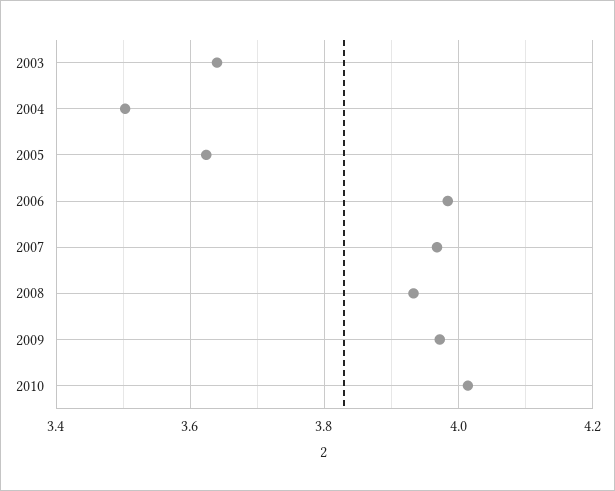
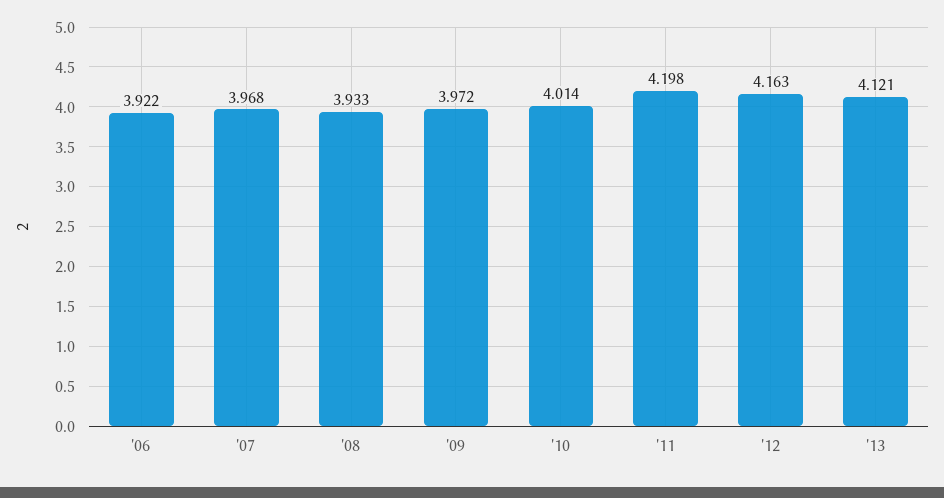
2003: 3.64 -> none
2004: 3.5 -> none
2005: 3.62 -> none
2006: 3.98 -> 3.922
'11: none -> 4.198
'12: none -> 4.163
'13: none -> 4.121

